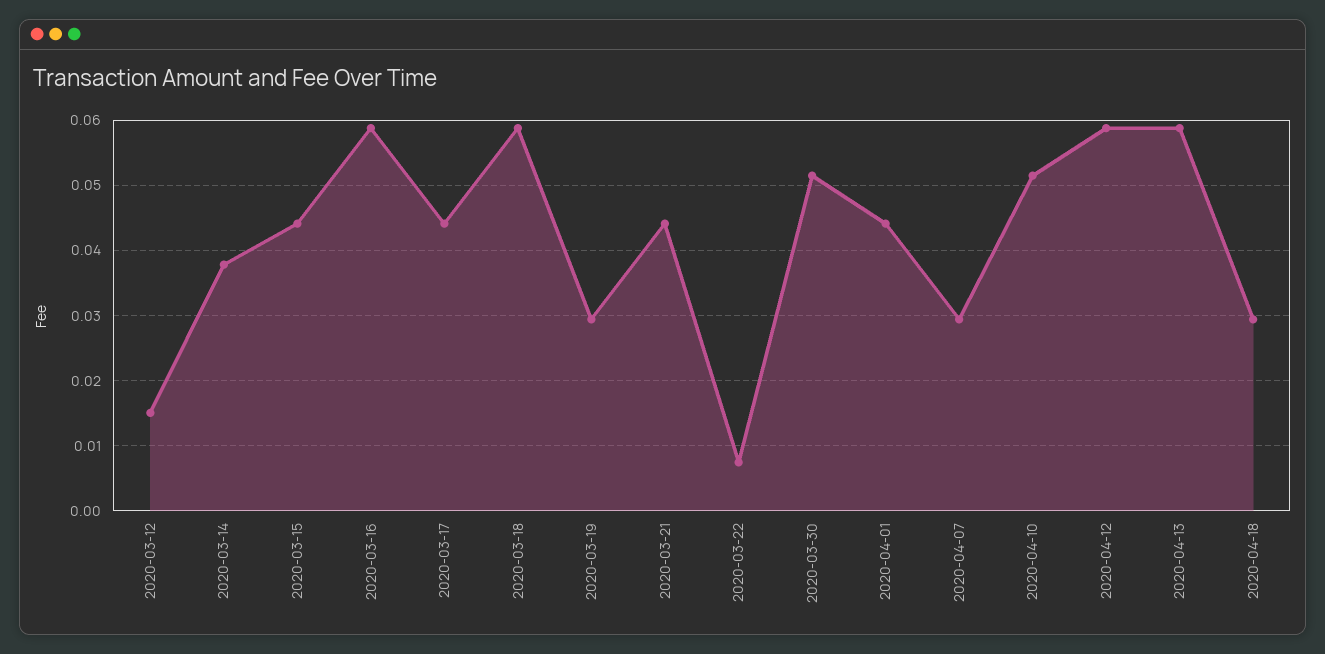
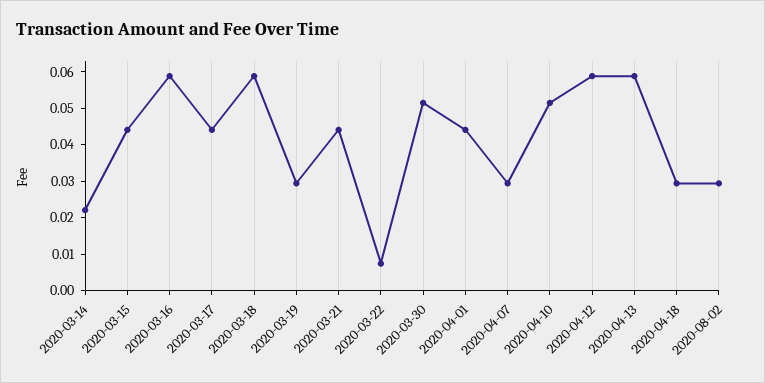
2020-03-12: 0.015 -> none
2020-03-14: 0.038 -> 0.0225
2020-08-02: none -> 0.03

